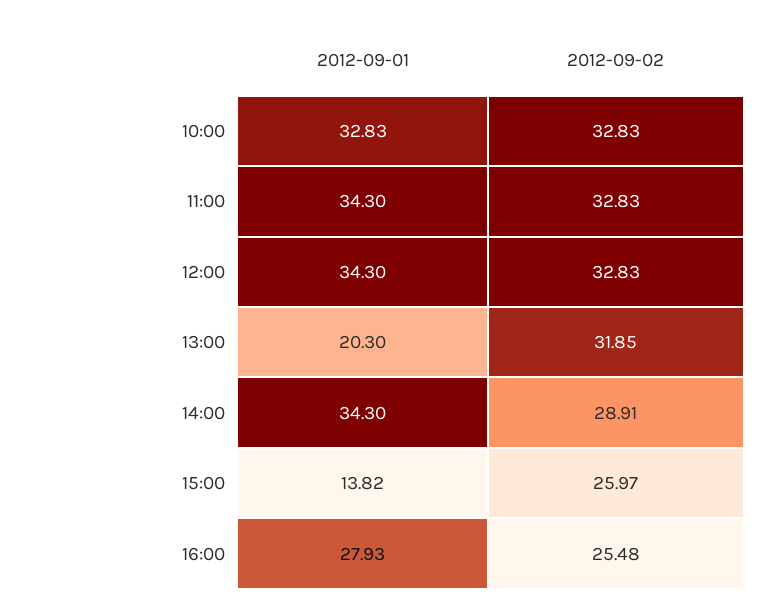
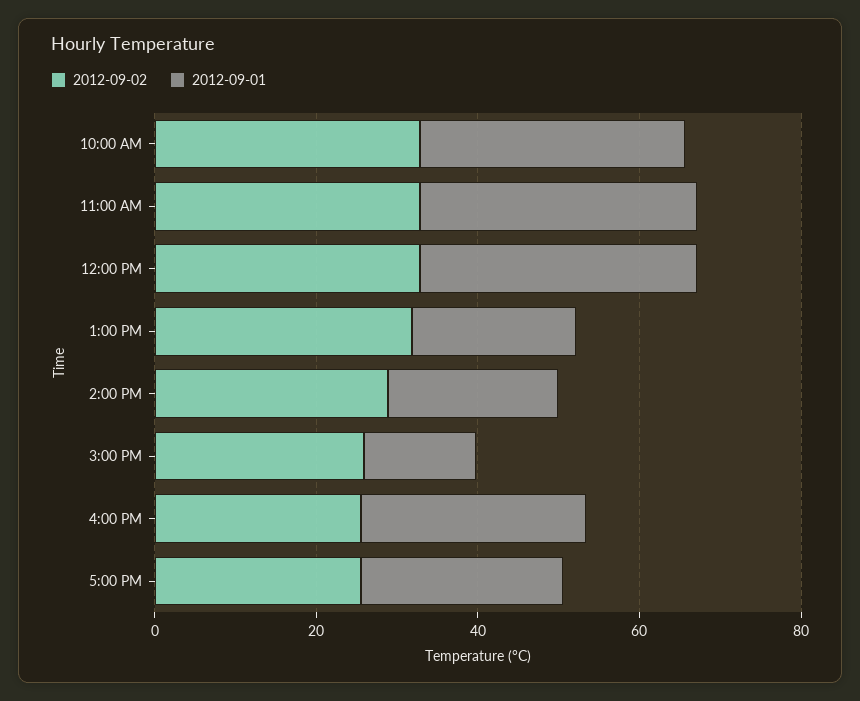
2012-09-01, 14:00: 34.3 -> 20
2012-09-02, 5:00 PM: none -> 25
2012-09-01, 5:00 PM: none -> 25

